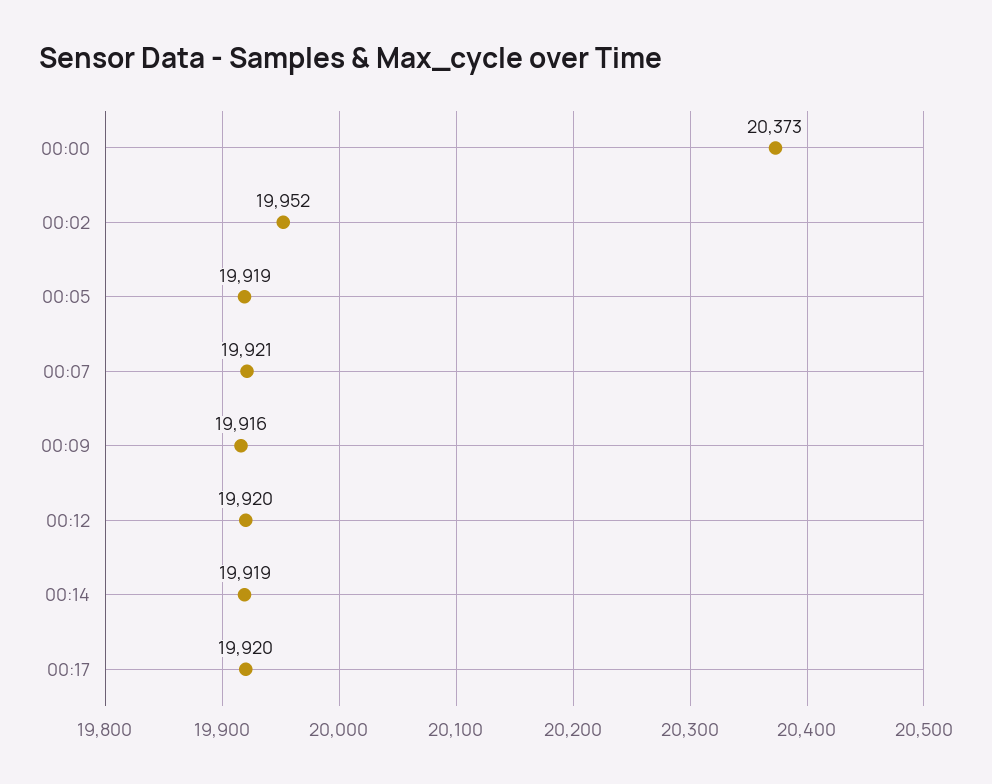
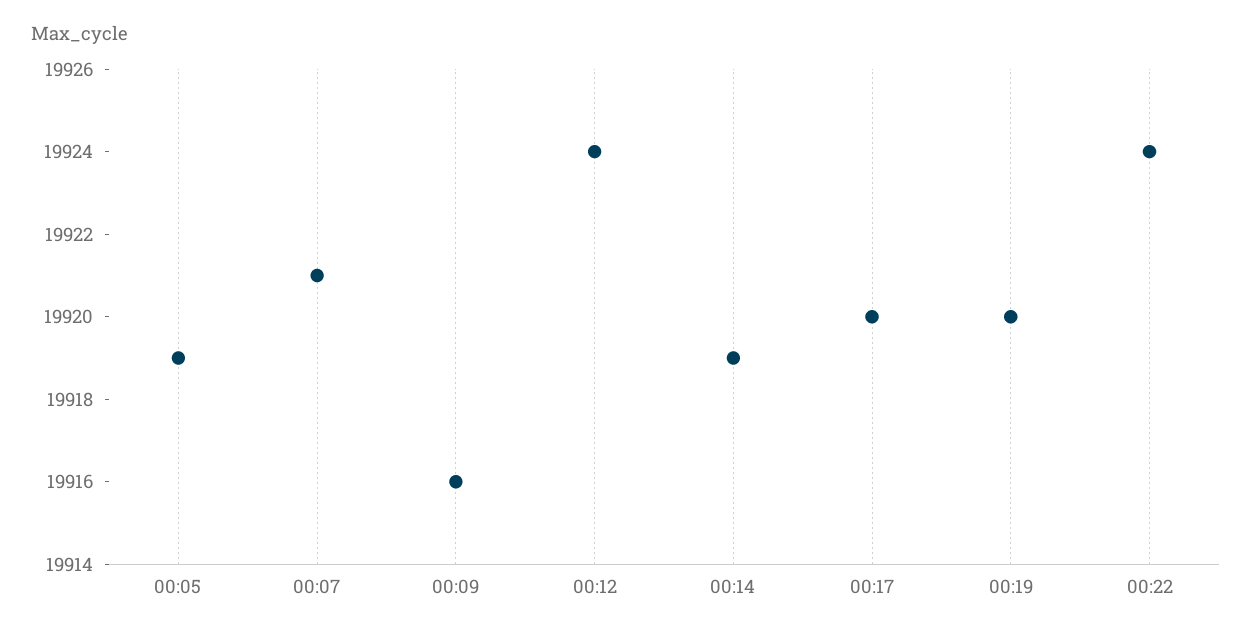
00:00: 20373 -> none
00:02: 19952 -> none
00:12: 19920 -> 19924
00:19: none -> 19920
00:22: none -> 19924

